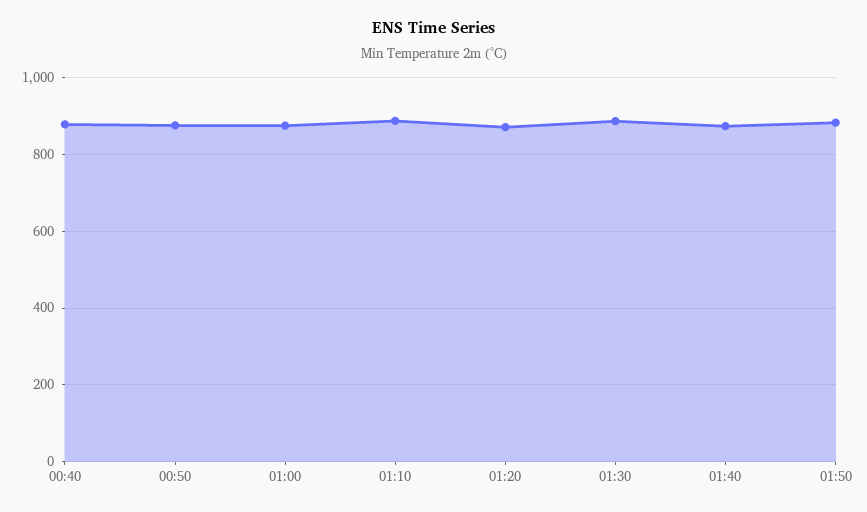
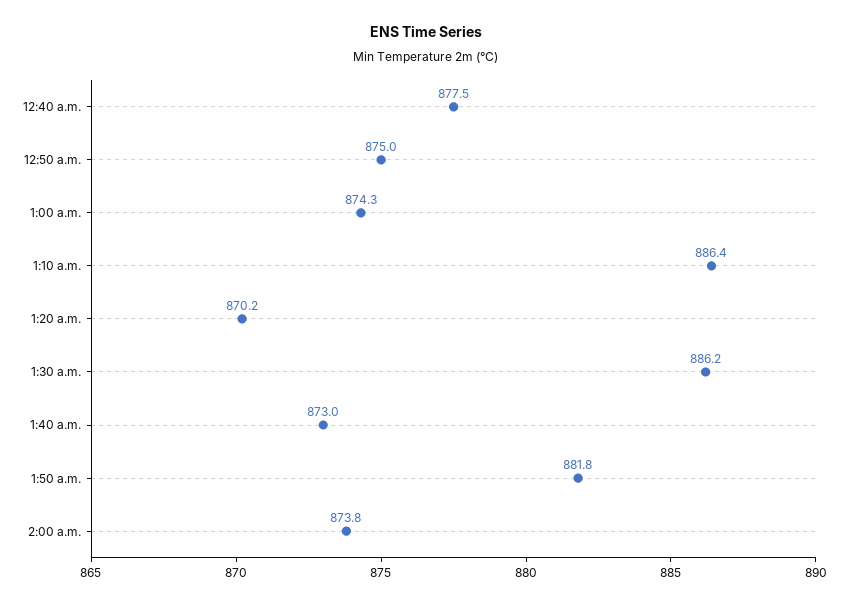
2:00 a.m.: none -> 873.8

